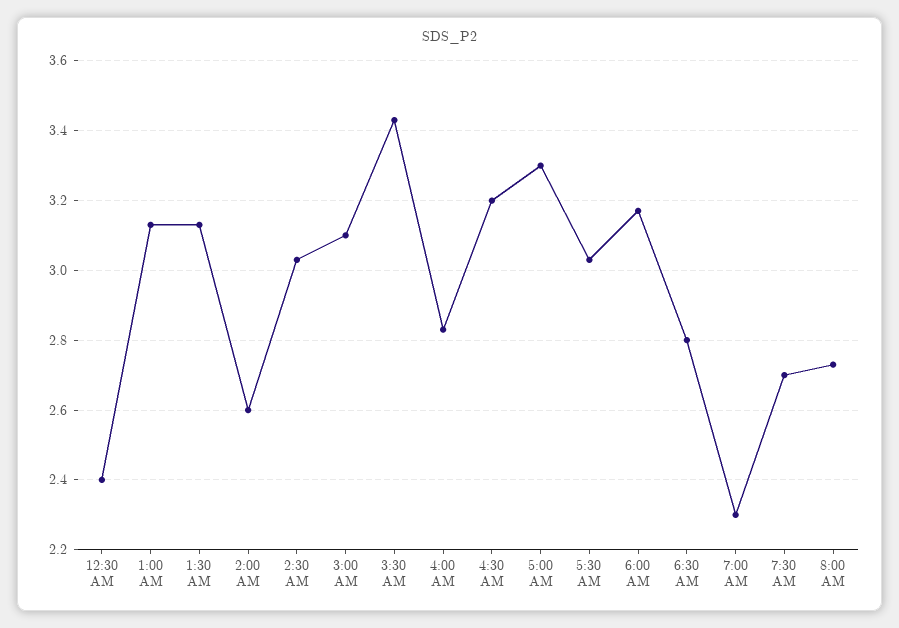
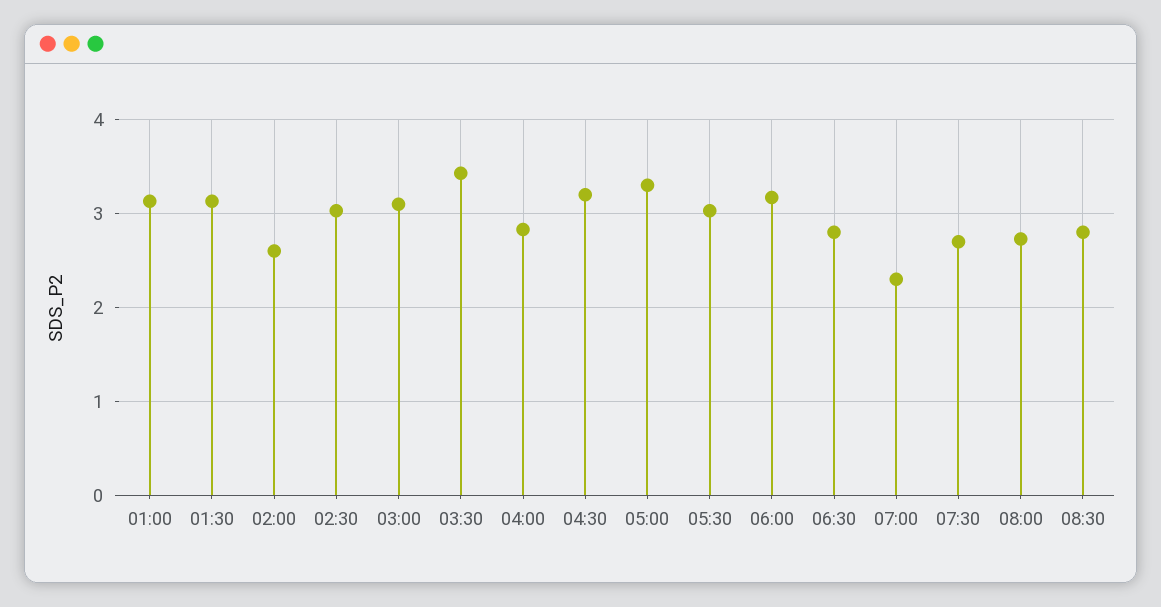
12:30 AM: 2.4 -> none
08:30: none -> 2.8

